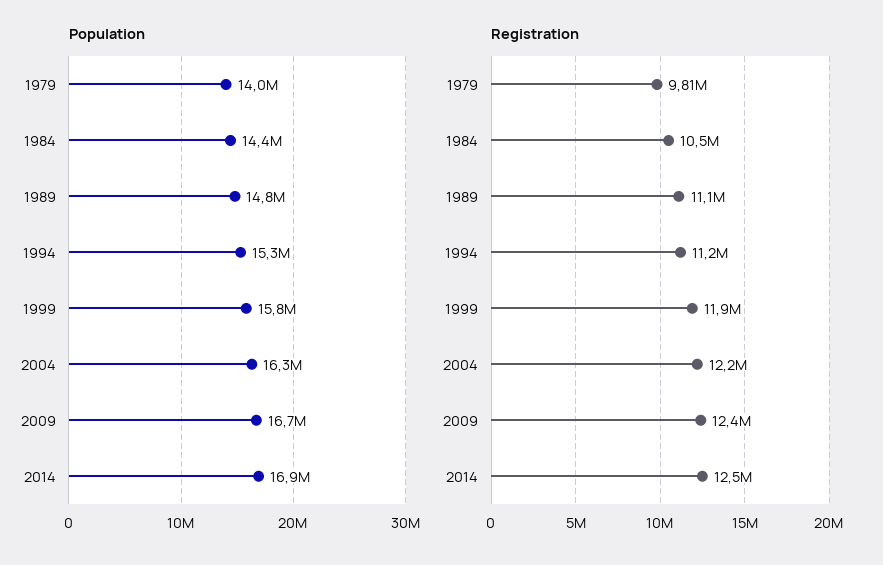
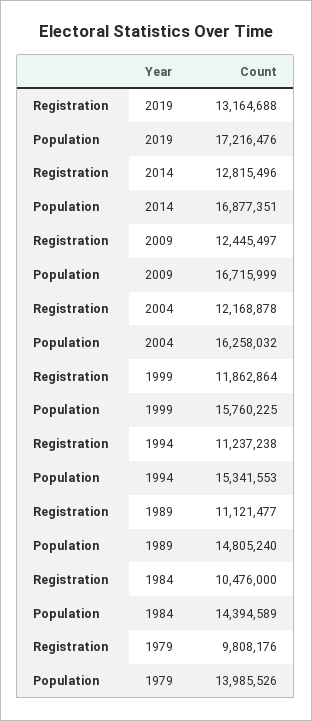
Registration, 2014: 12500000 -> 12815496
Registration, 2019: none -> 13164688
Population, 2019: none -> 17216476

